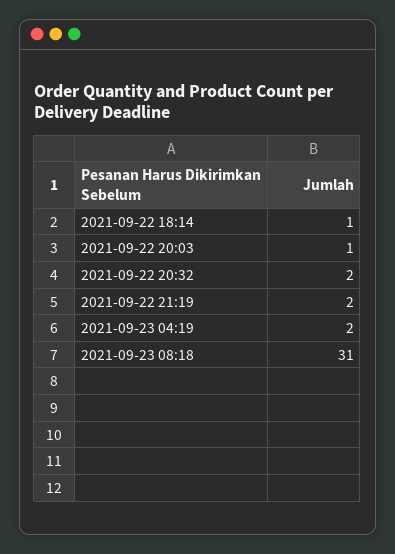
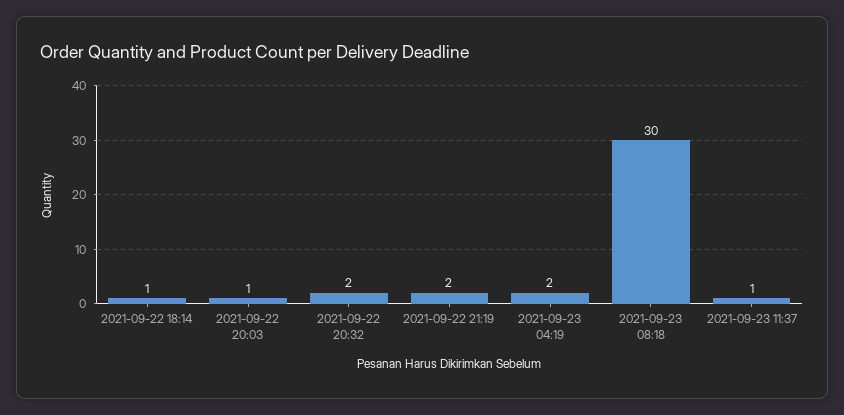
2021-09-23 08:18: 31 -> 30
2021-09-23 11:37: none -> 1

